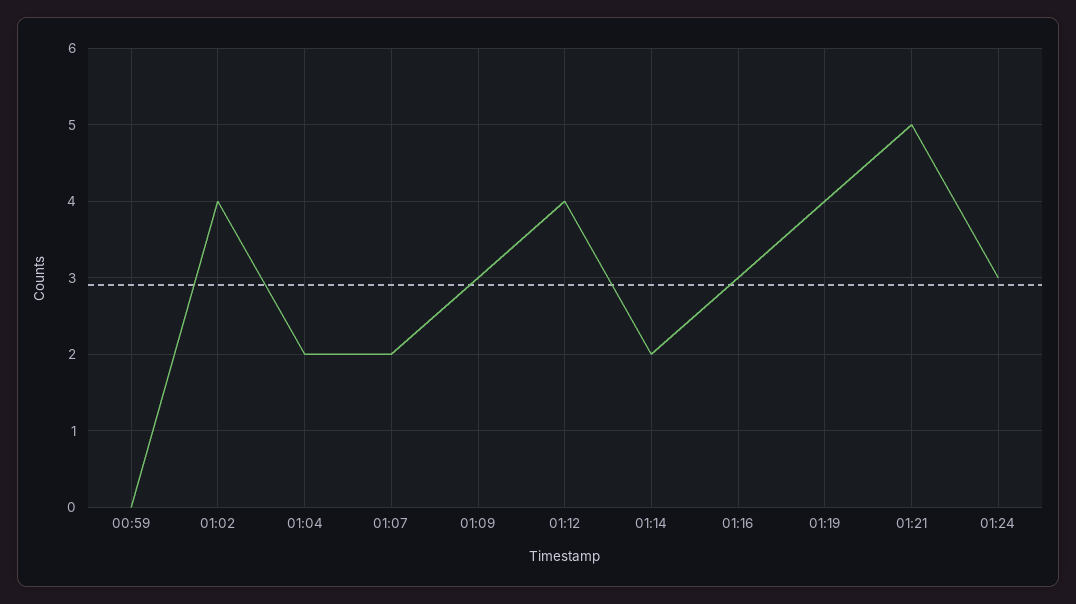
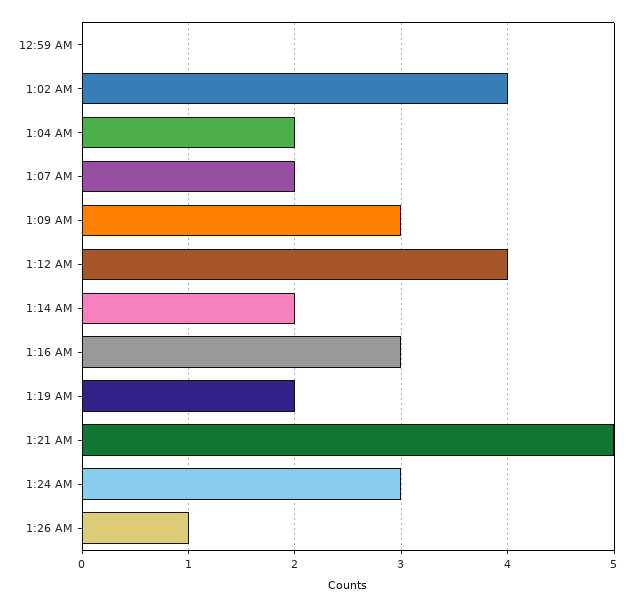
01:19: 4 -> 2
1:26 AM: none -> 1

